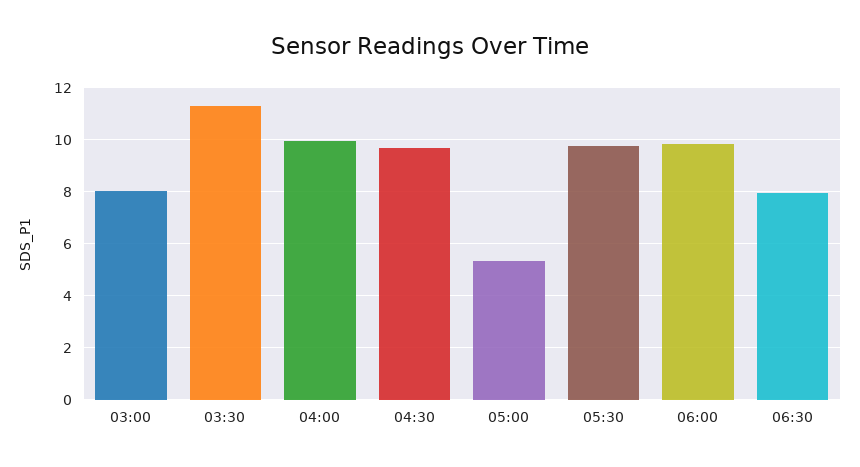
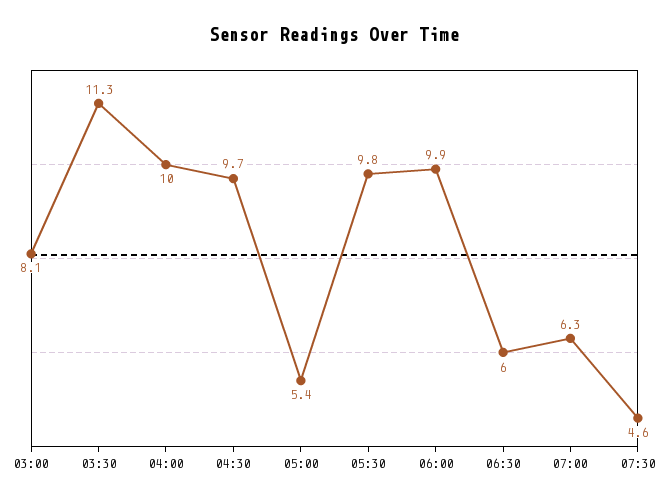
06:30: 8 -> 6
07:00: none -> 6.3
07:30: none -> 4.6

